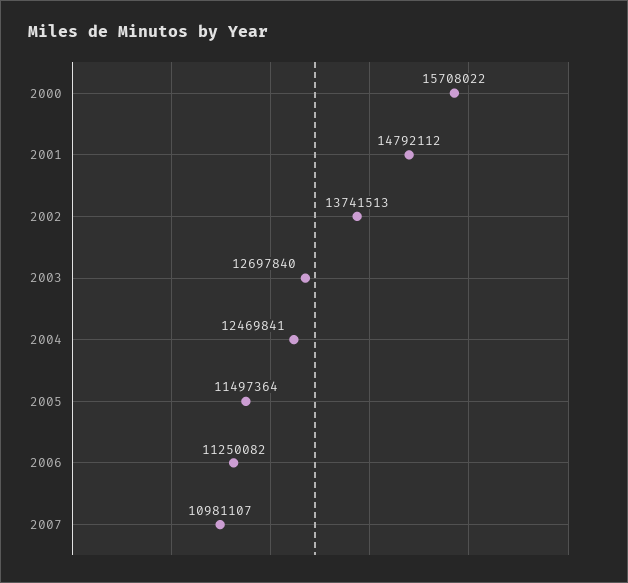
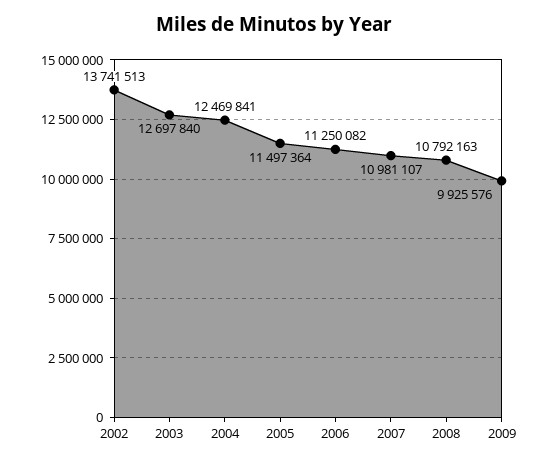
2000: 15708022 -> none
2001: 14792112 -> none
2008: none -> 10792163
2009: none -> 9925576

